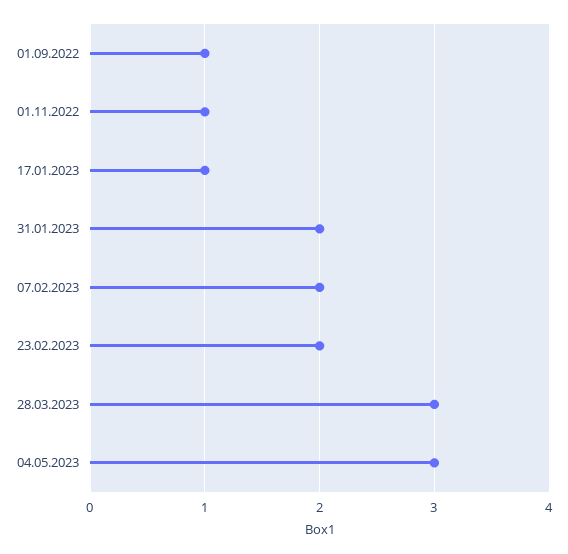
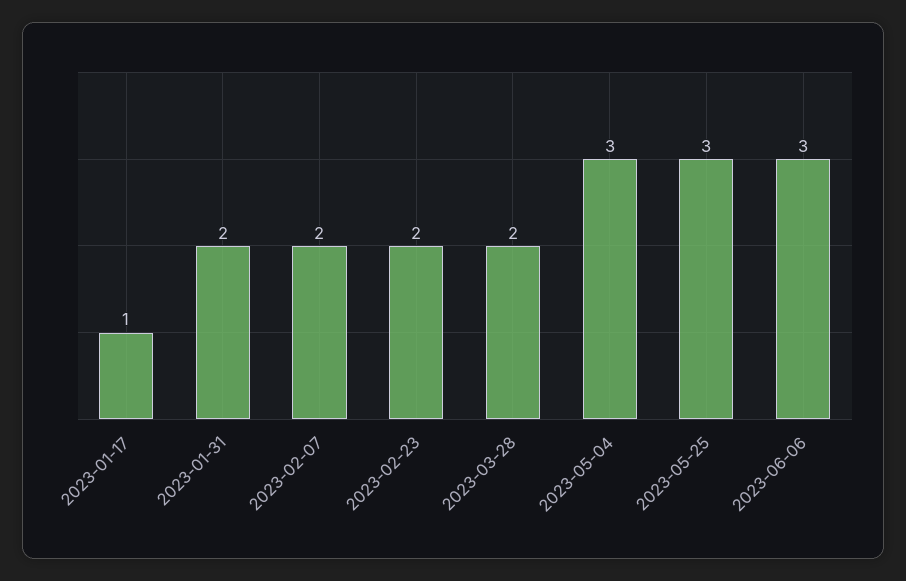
01.09.2022: 1 -> none
01.11.2022: 1 -> none
28.03.2023: 3 -> 2
2023-05-25: none -> 3
2023-06-06: none -> 3

